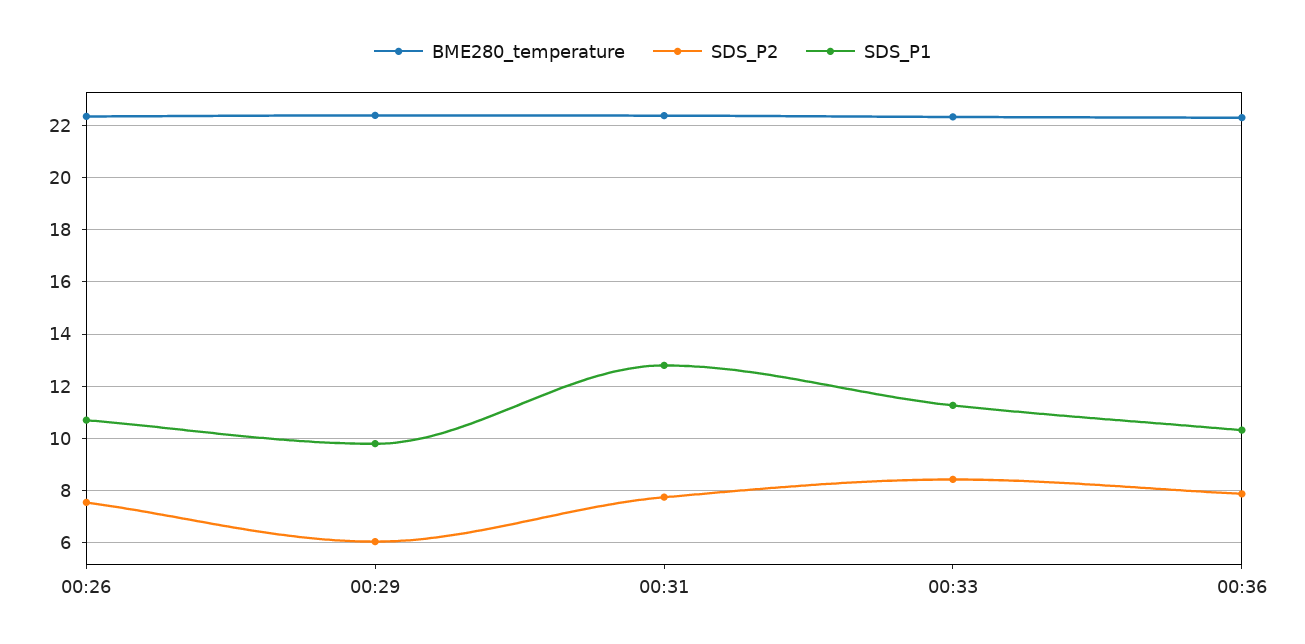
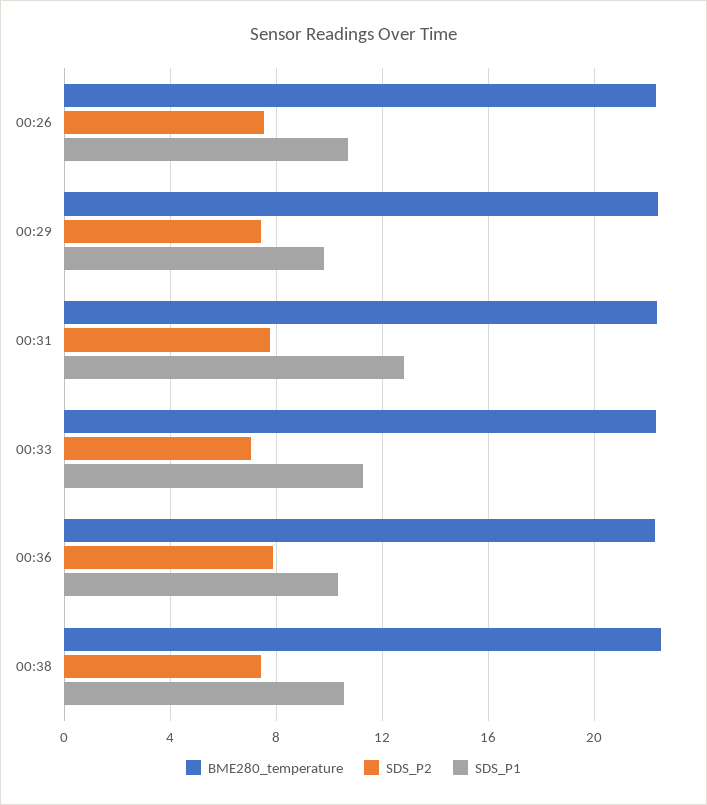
SDS_P2, 00:29: 6 -> 7.5
SDS_P2, 00:33: 8.5 -> 7
BME280_temperature, 00:38: none -> 22.5
SDS_P2, 00:38: none -> 7.5
SDS_P1, 00:38: none -> 10.5

